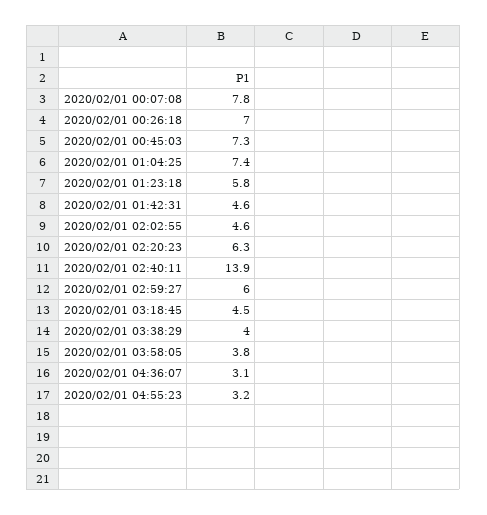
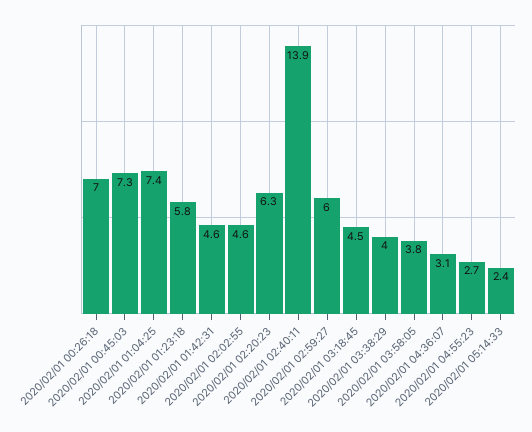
2020/02/01 00:07:08: 7.8 -> none
2020/02/01 04:55:23: 3.2 -> 2.7
2020/02/01 05:14:33: none -> 2.4

